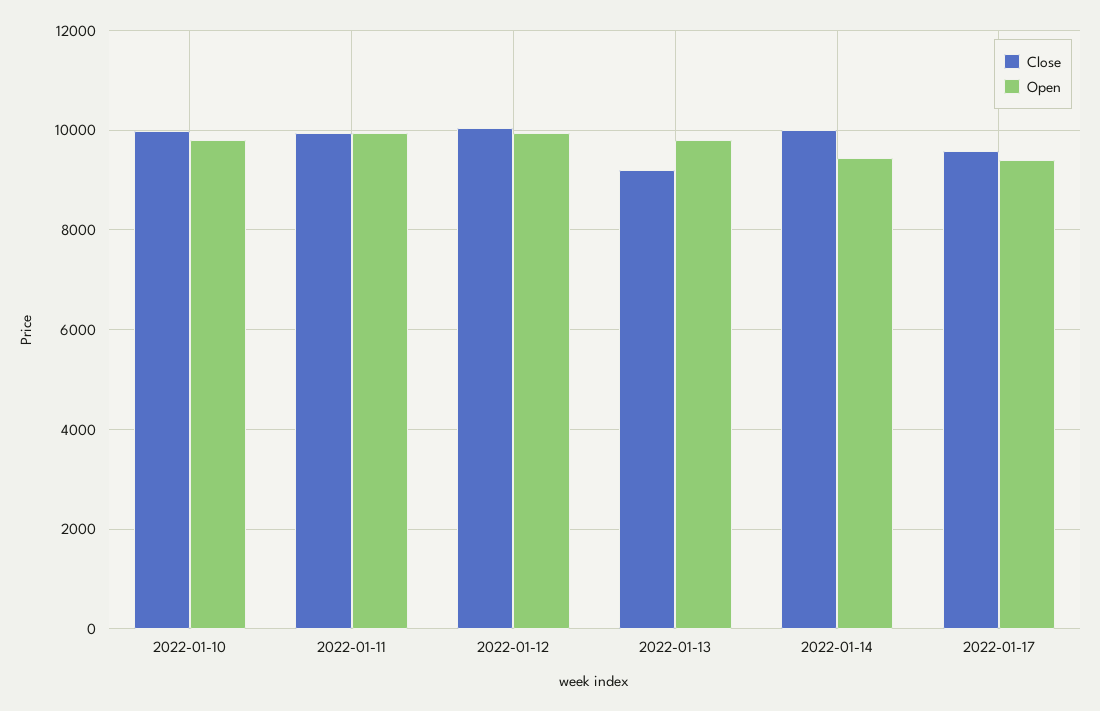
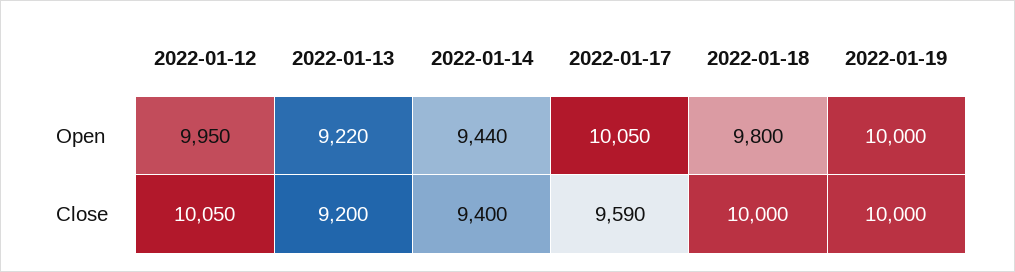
Close, 2022-01-10: 10000 -> none
Open, 2022-01-10: 9800 -> none
Close, 2022-01-11: 10000 -> none
Open, 2022-01-11: 10000 -> none
Open, 2022-01-13: 9800 -> 9220
Close, 2022-01-14: 10000 -> 9400
Open, 2022-01-17: 9400 -> 10050
Open, 2022-01-18: none -> 9800
Open, 2022-01-19: none -> 10000
Close, 2022-01-18: none -> 10000
Close, 2022-01-19: none -> 10000

